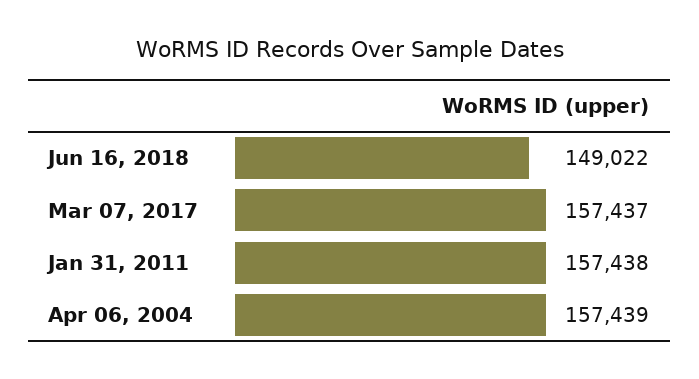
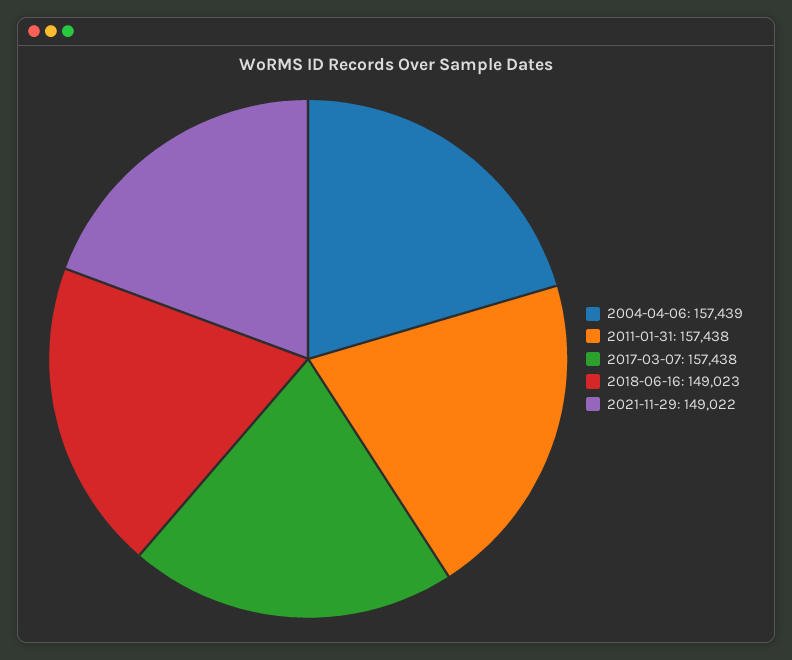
Jun 16, 2018: 149022 -> 149023
Mar 07, 2017: 157437 -> 157438
2021-11-29: none -> 149022

